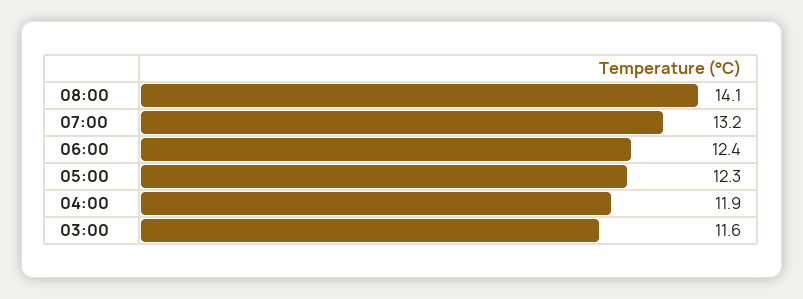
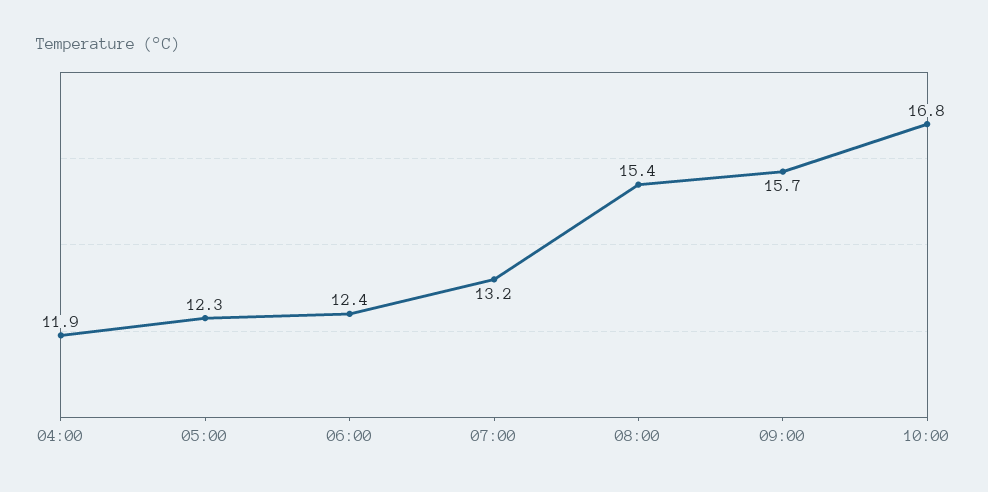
08:00: 14.1 -> 15.4
03:00: 11.6 -> none
09:00: none -> 15.7
10:00: none -> 16.8

